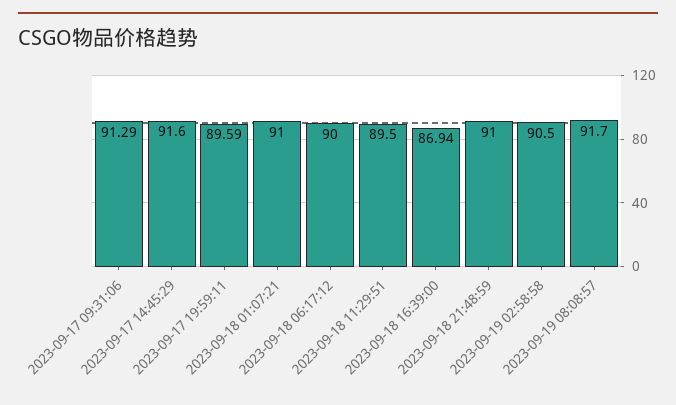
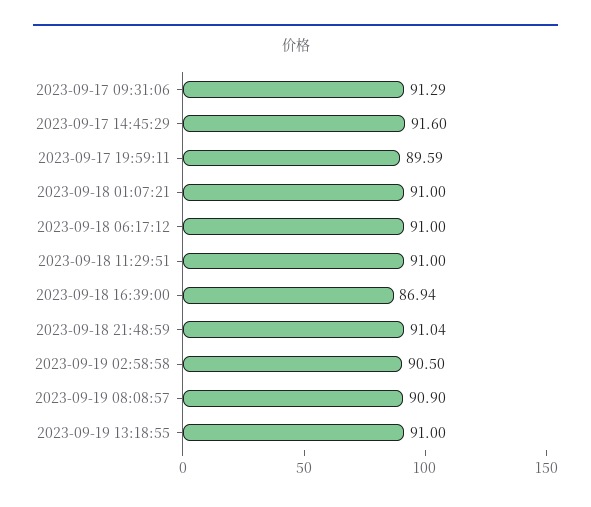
2023-09-18 06:17:12: 90 -> 91
2023-09-18 11:29:51: 89.5 -> 91
2023-09-18 21:48:59: 91 -> 91.04
2023-09-19 08:08:57: 91.7 -> 90.9
2023-09-19 13:18:55: none -> 91

